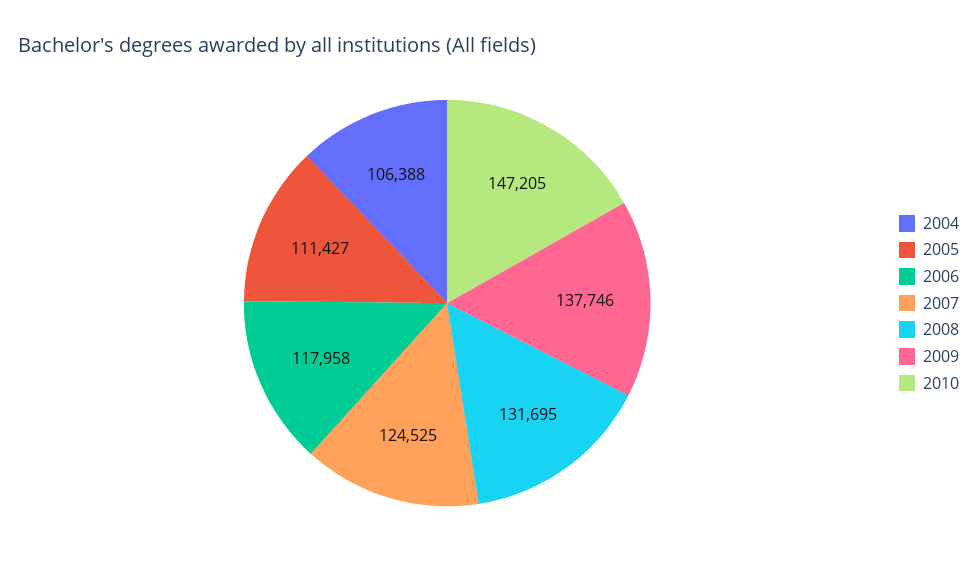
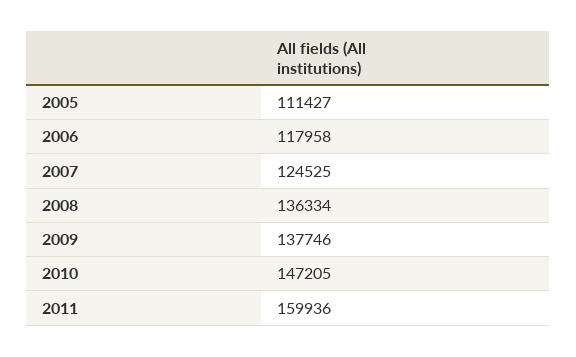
2004: 106388 -> none
2008: 131695 -> 136334
2011: none -> 159936

